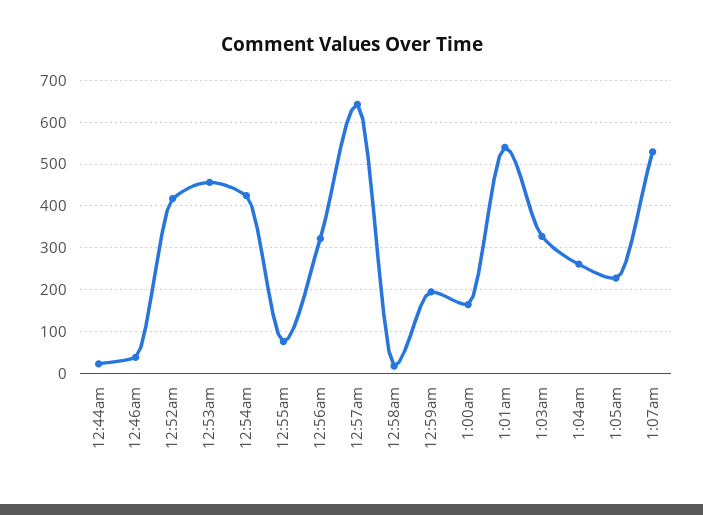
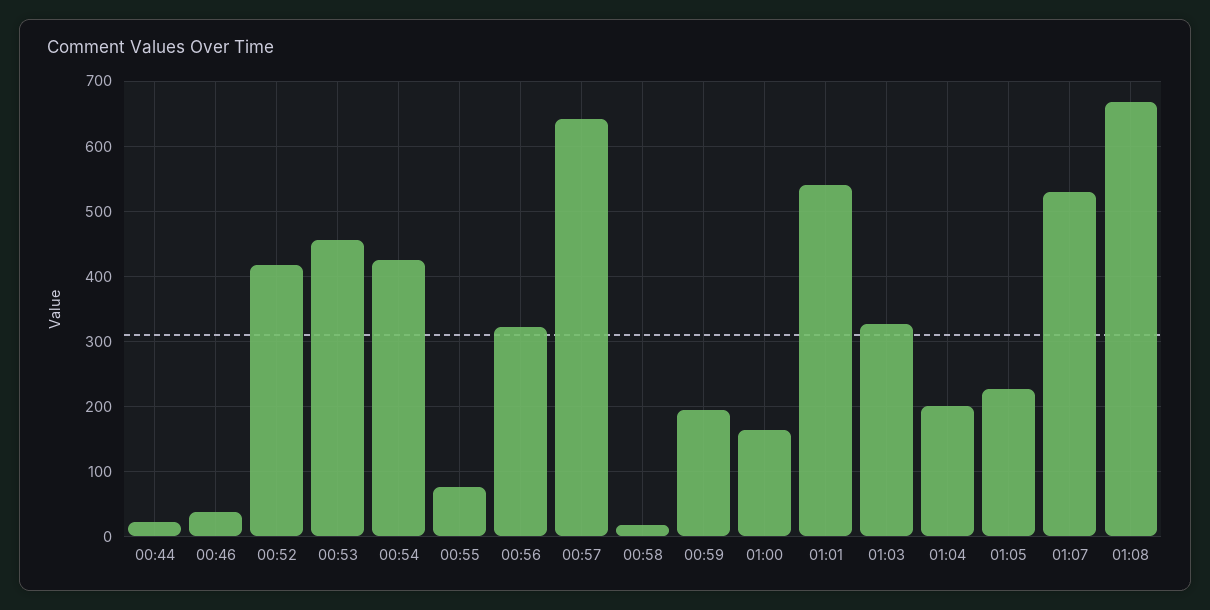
1:04am: 260 -> 200
01:08: none -> 670

